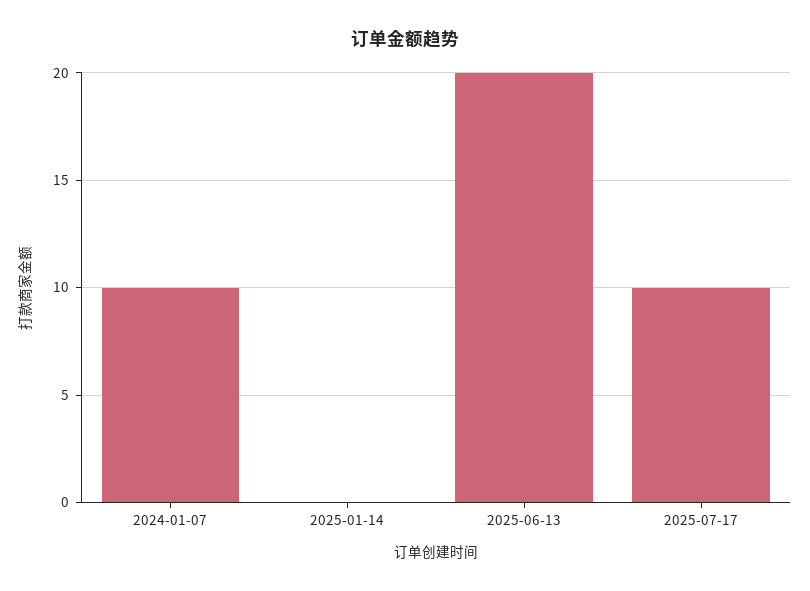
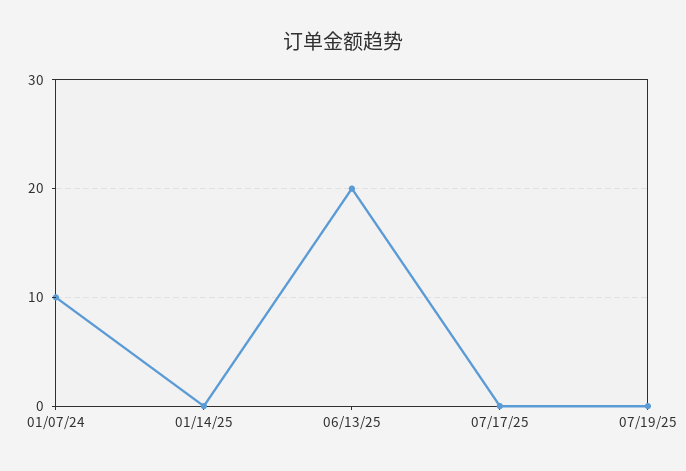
2025-07-17: 10 -> 0
07/19/25: none -> 0

